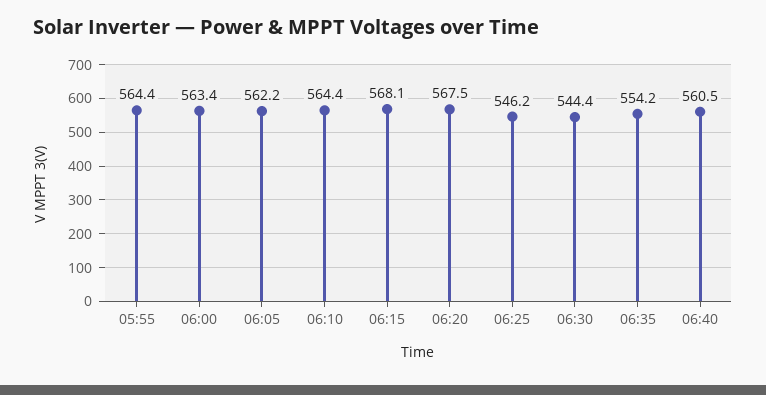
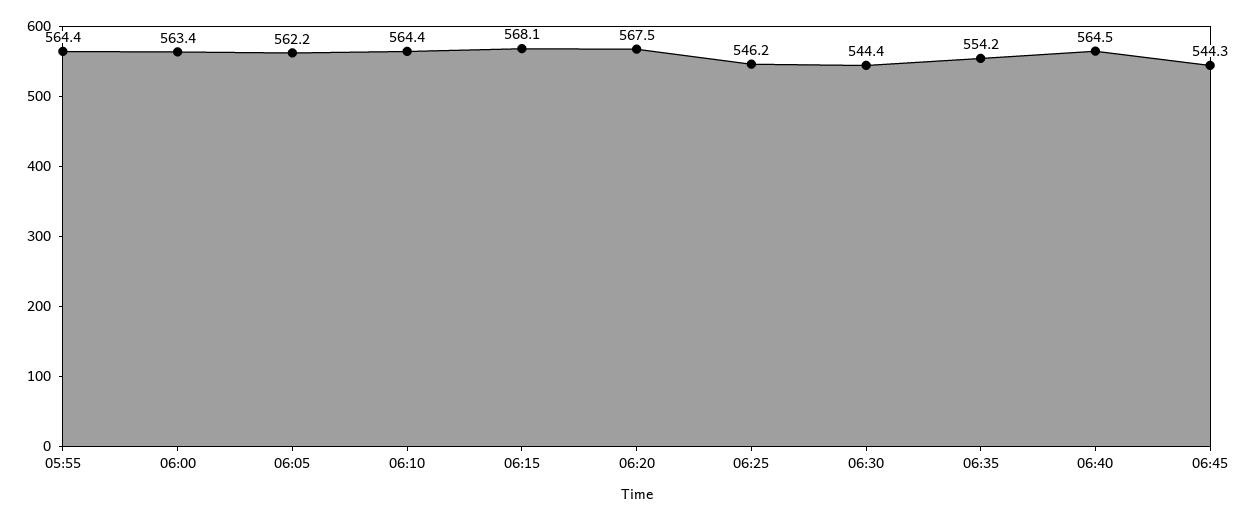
06:40: 560.5 -> 564.5
06:45: none -> 544.3

